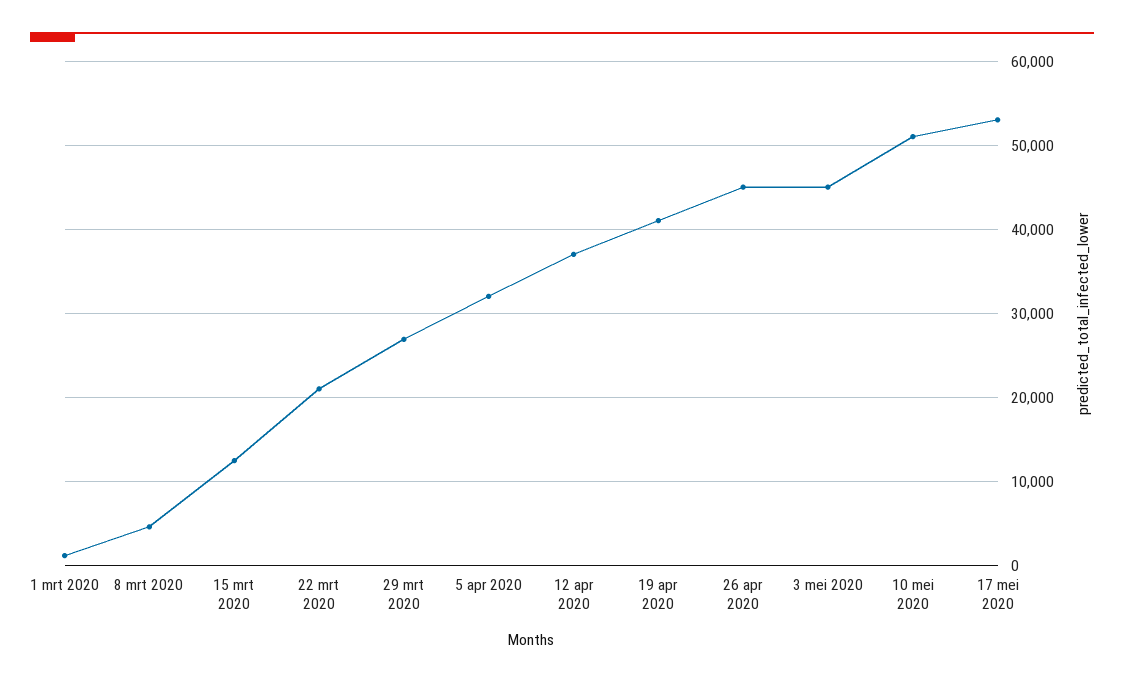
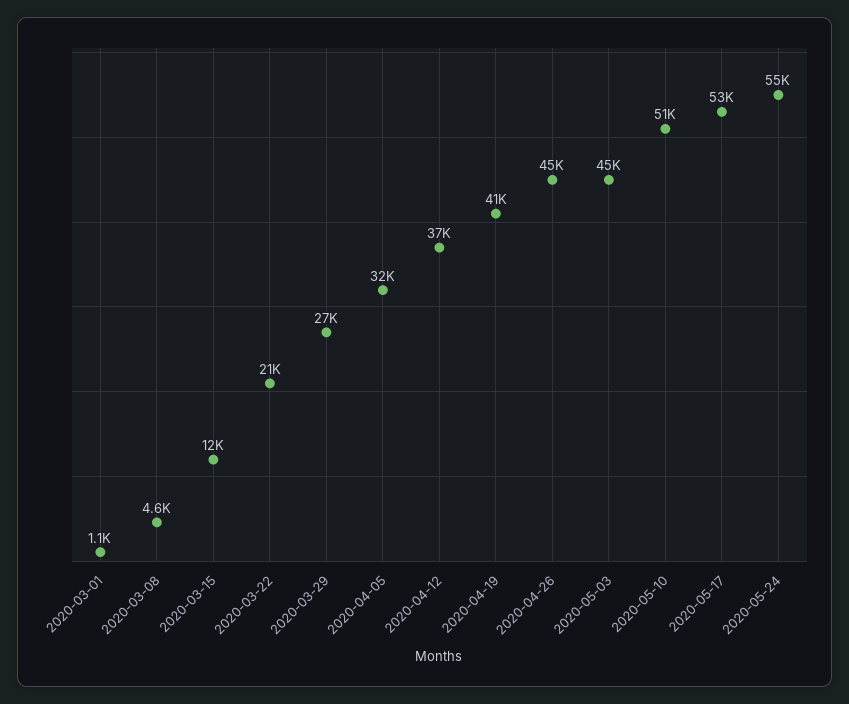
2020-05-24: none -> 55000

